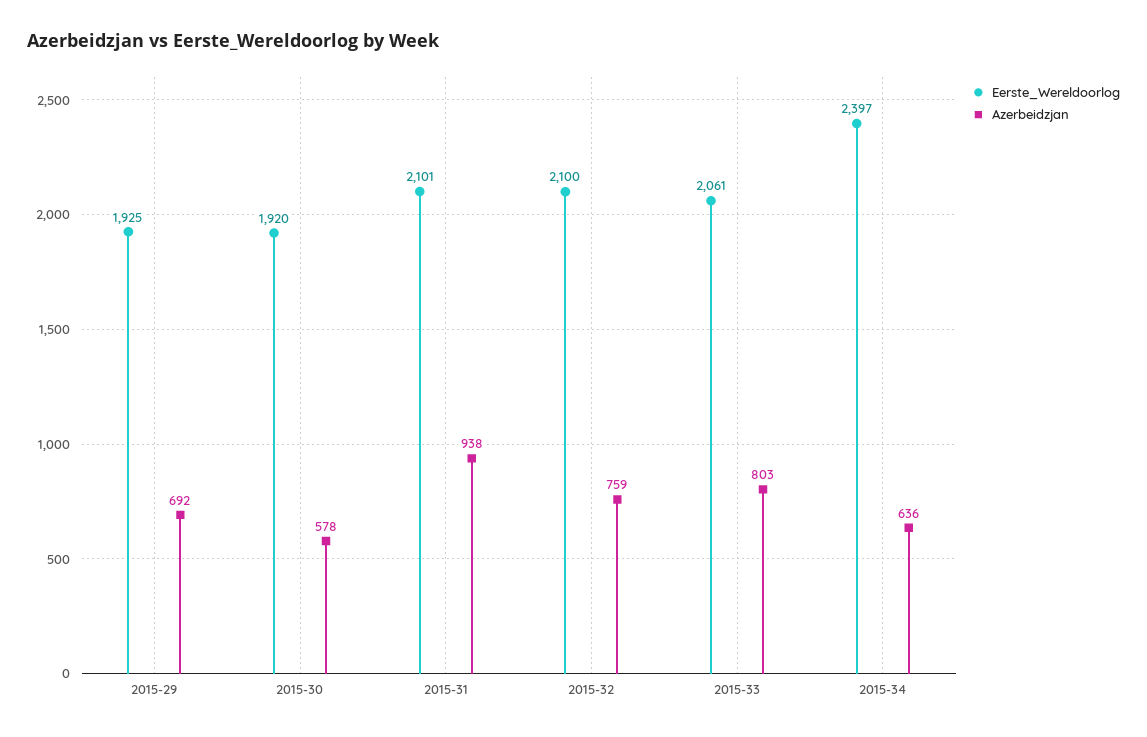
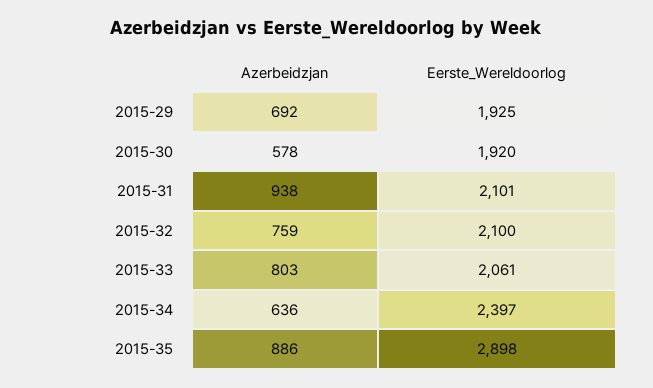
Azerbeidzjan, 2015-35: none -> 886
Eerste_Wereldoorlog, 2015-35: none -> 2898

